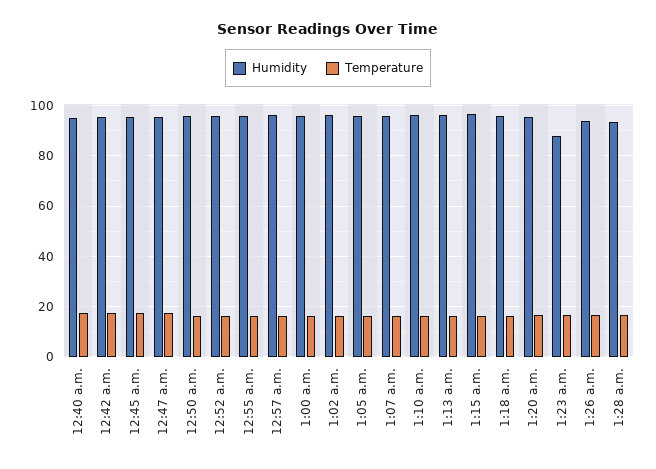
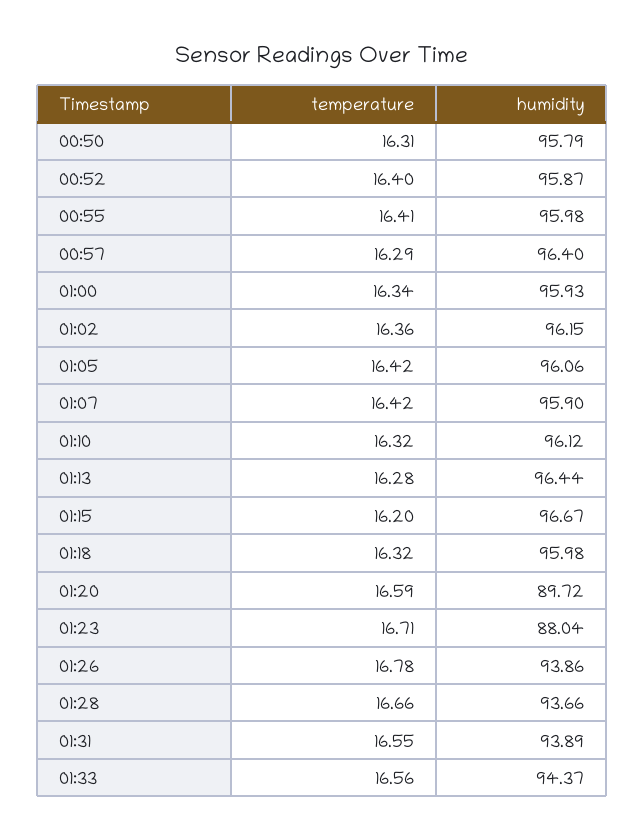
Humidity, 12:40 a.m.: 95 -> none
Temperature, 12:40 a.m.: 17.5 -> none
Humidity, 12:42 a.m.: 95 -> none
Temperature, 12:42 a.m.: 17.5 -> none
Humidity, 12:45 a.m.: 95 -> none
Temperature, 12:45 a.m.: 17.5 -> none
Humidity, 12:47 a.m.: 95 -> none
Temperature, 12:47 a.m.: 17.5 -> none
Humidity, 1:20 a.m.: 95 -> 89.72
Temperature, 01:31: none -> 16.55
Humidity, 01:31: none -> 93.89
Temperature, 01:33: none -> 16.56
Humidity, 01:33: none -> 94.37

